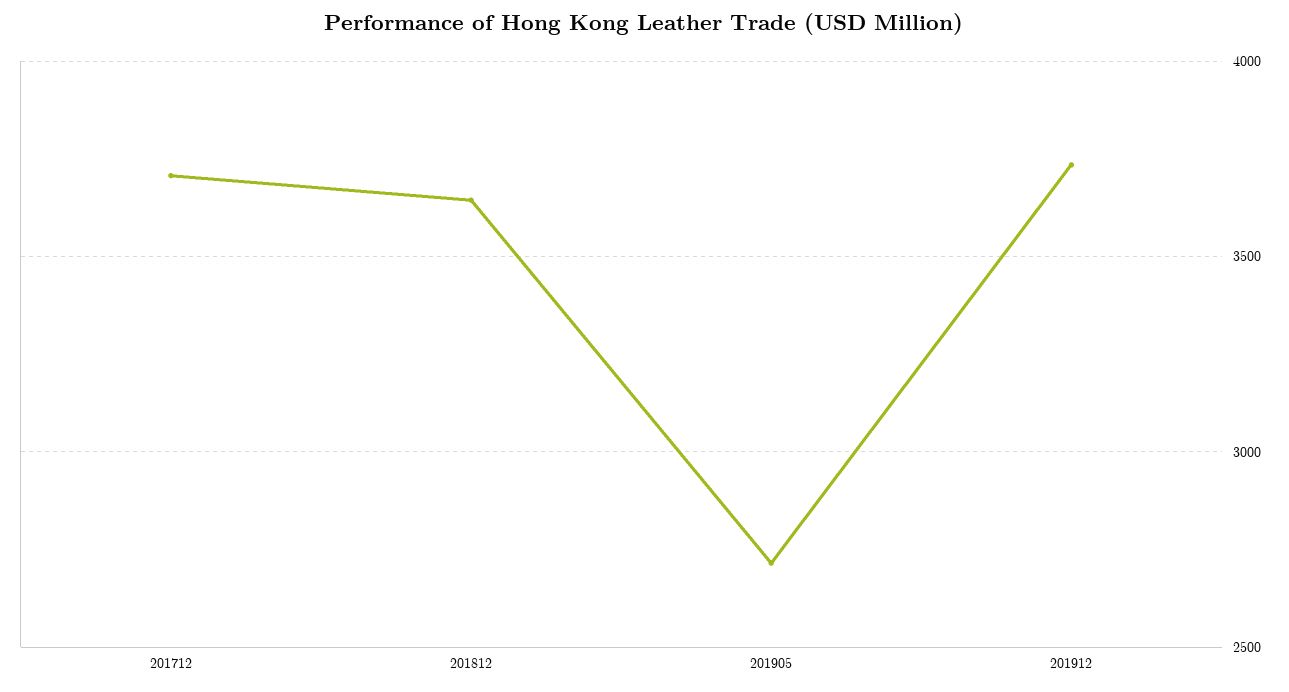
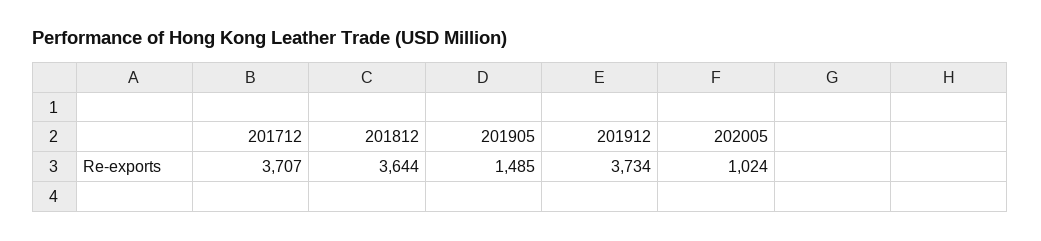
201905: 2700 -> 1485
202005: none -> 1024

